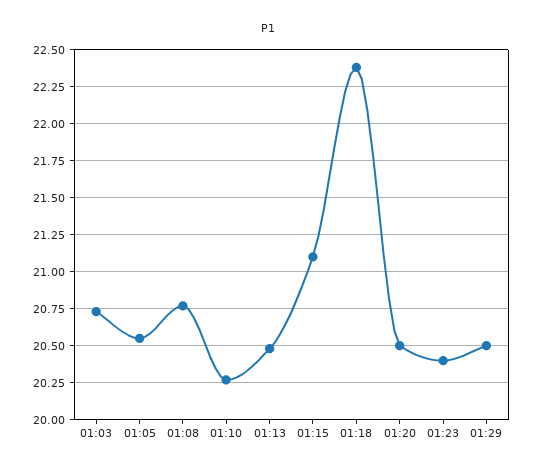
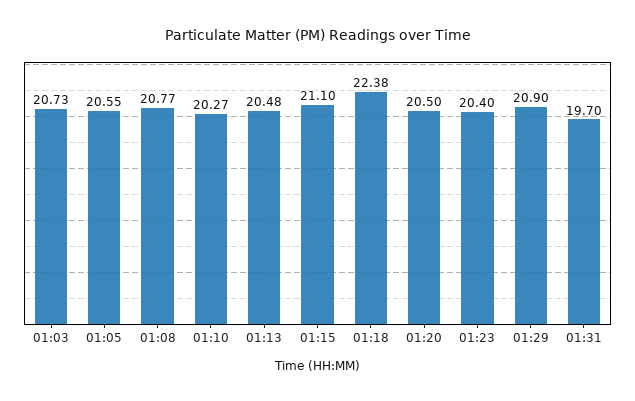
01:29: 20.5 -> 20.9
01:31: none -> 19.7

